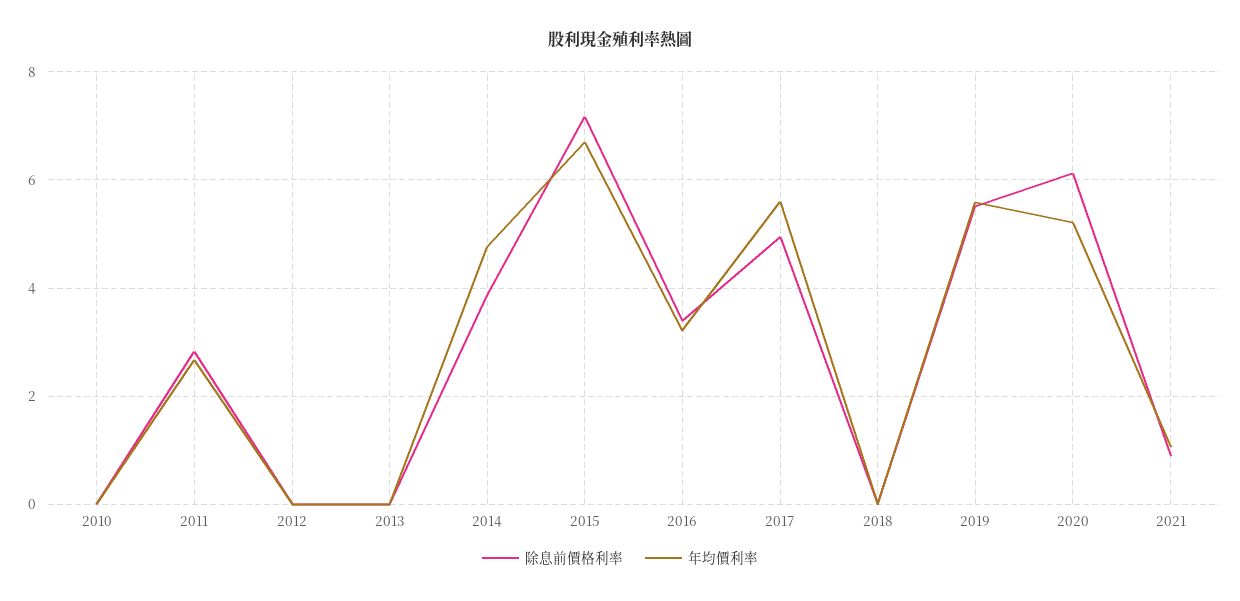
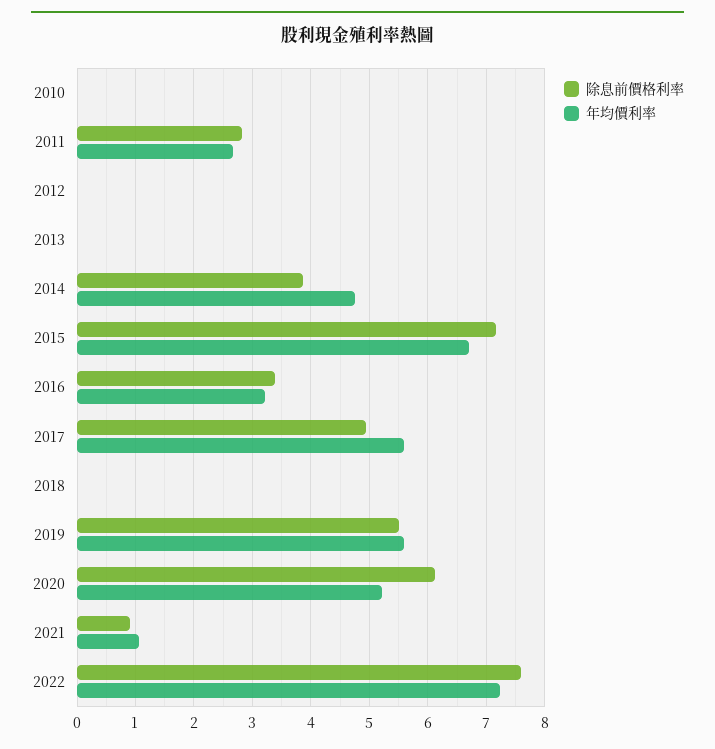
除息前價格利率, 2022: none -> 7.6
年均價利率, 2022: none -> 7.2

